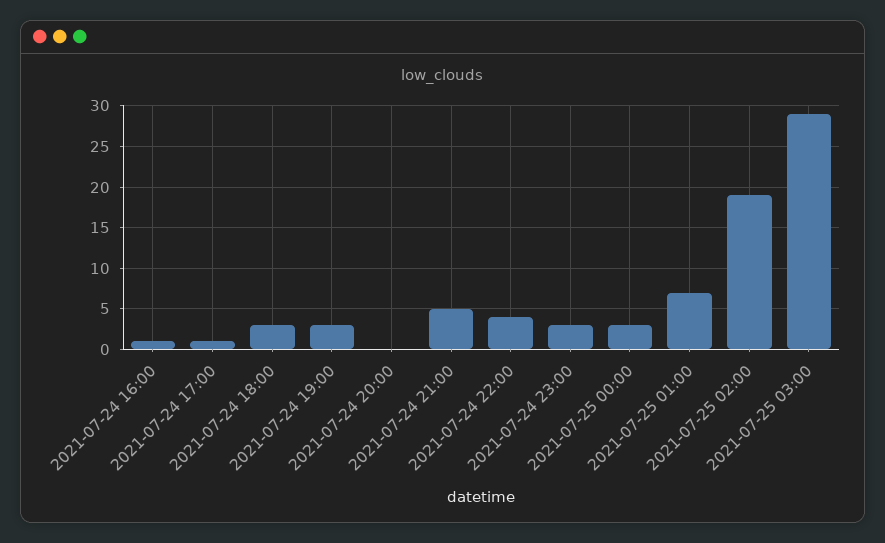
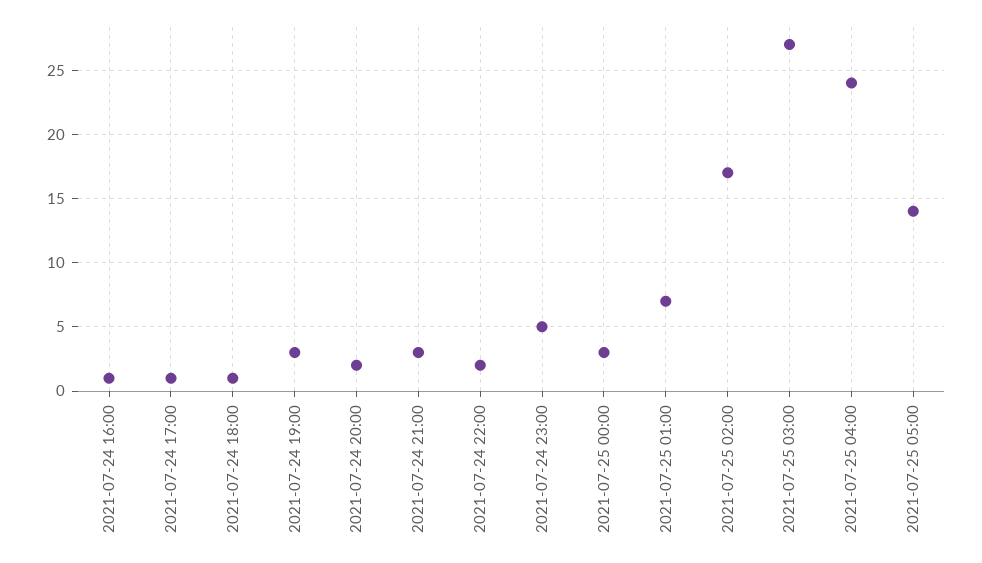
2021-07-24 18:00: 3 -> 1
2021-07-24 20:00: 0 -> 2
2021-07-24 21:00: 5 -> 3
2021-07-24 22:00: 4 -> 2
2021-07-24 23:00: 3 -> 5
2021-07-25 02:00: 19 -> 17
2021-07-25 03:00: 29 -> 27
2021-07-25 04:00: none -> 24
2021-07-25 05:00: none -> 14

